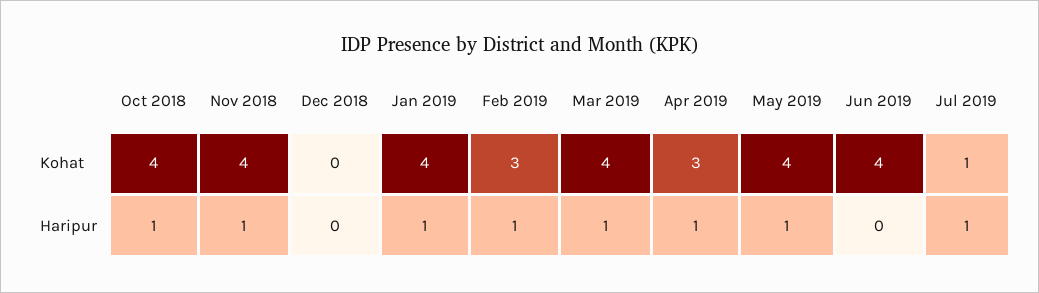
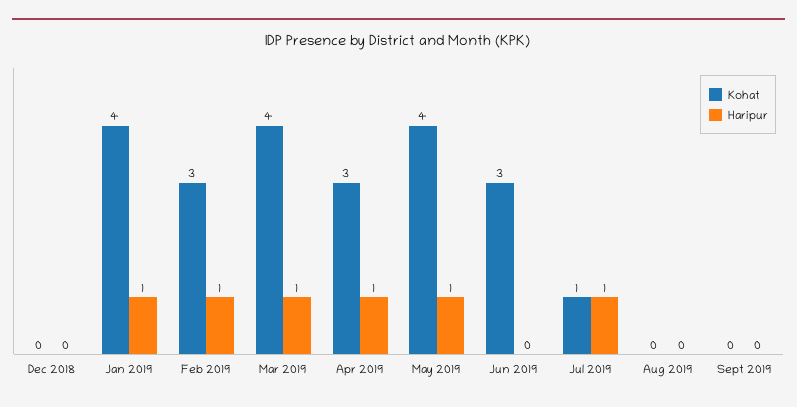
Kohat, Oct 2018: 4 -> none
Kohat, Nov 2018: 4 -> none
Kohat, Jun 2019: 4 -> 3
Haripur, Oct 2018: 1 -> none
Haripur, Nov 2018: 1 -> none
Kohat, Aug 2019: none -> 0
Haripur, Aug 2019: none -> 0
Kohat, Sept 2019: none -> 0
Haripur, Sept 2019: none -> 0

